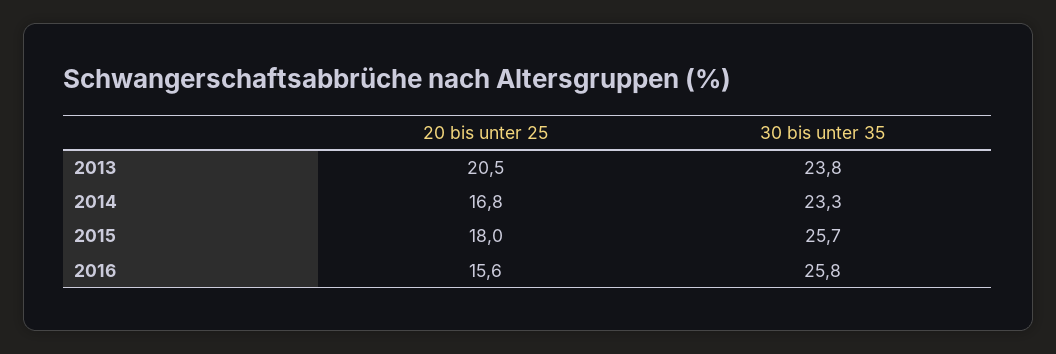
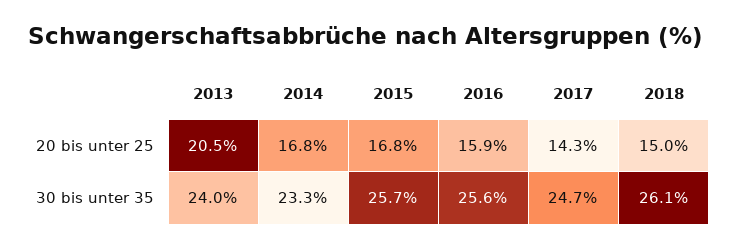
30 bis unter 35, 2013: 23.8 -> 24
20 bis unter 25, 2015: 18 -> 16.8
20 bis unter 25, 2016: 15.6 -> 15.9
30 bis unter 35, 2016: 25.8 -> 25.6
20 bis unter 25, 2017: none -> 14.3
20 bis unter 25, 2018: none -> 15
30 bis unter 35, 2017: none -> 24.7
30 bis unter 35, 2018: none -> 26.1

